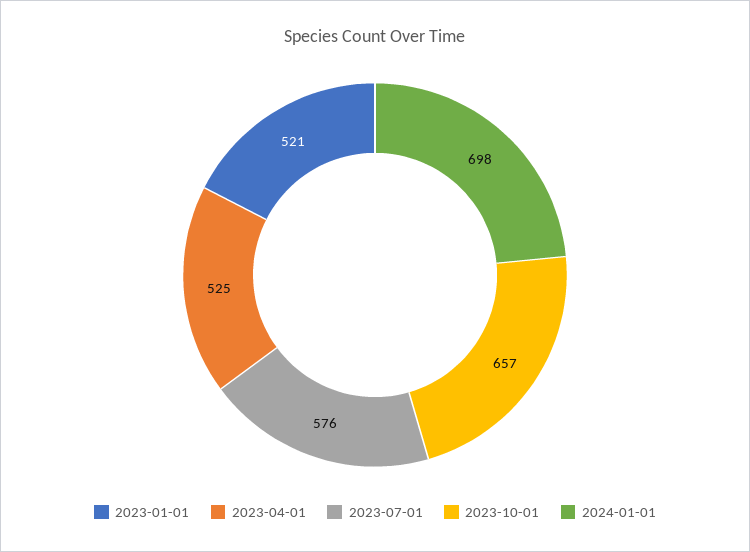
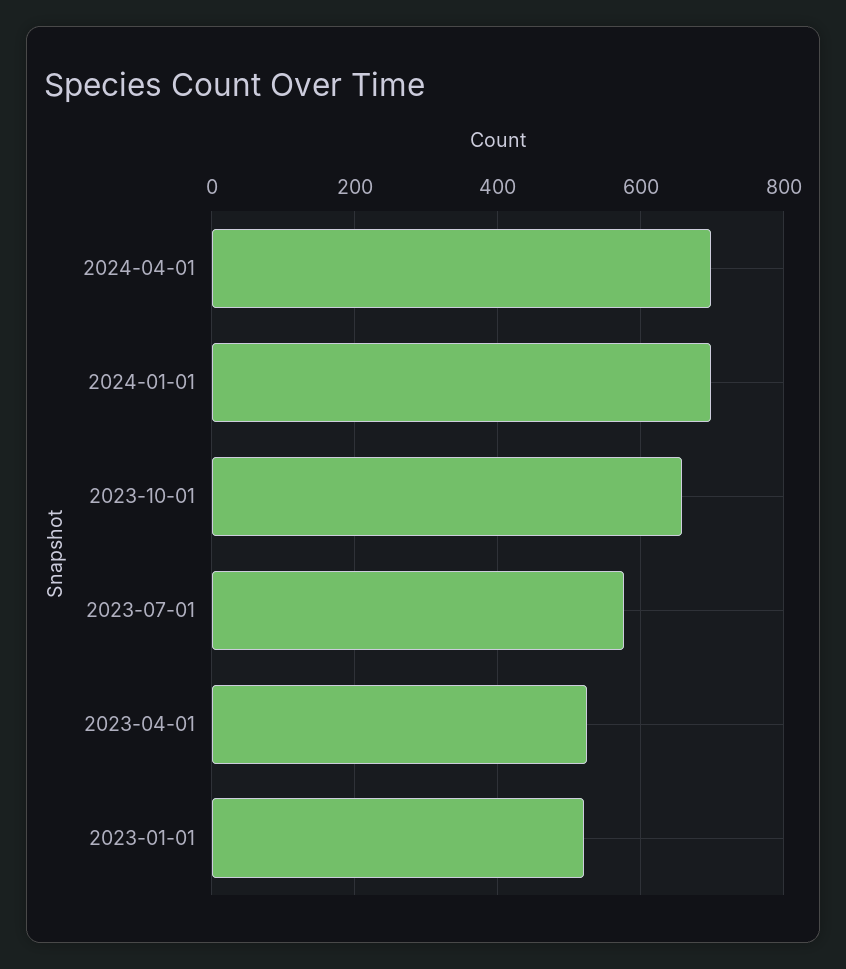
2024-04-01: none -> 700

